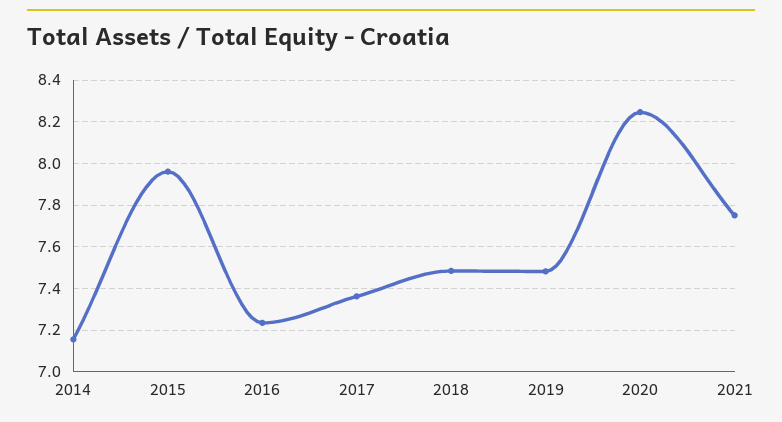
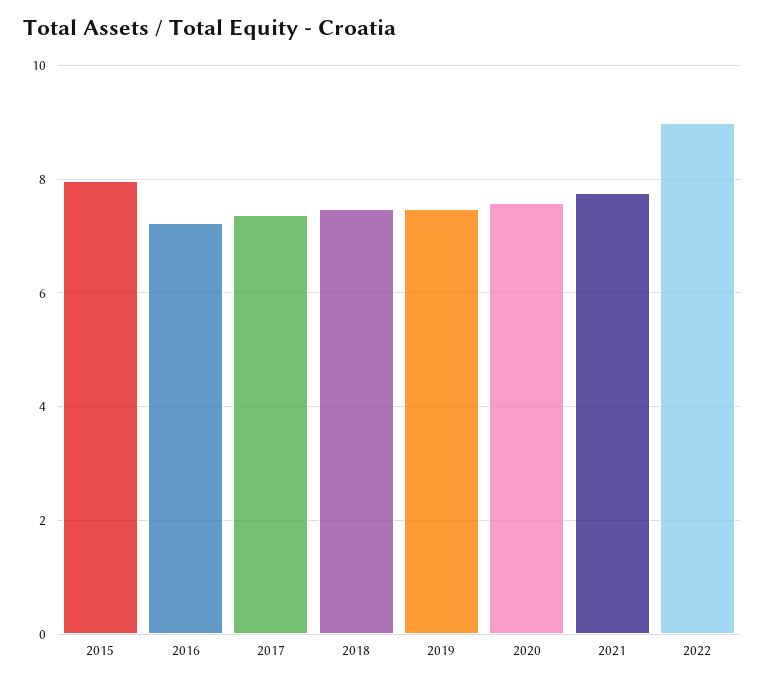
2014: 7.15 -> none
2020: 8.25 -> 7.6
2022: none -> 9

